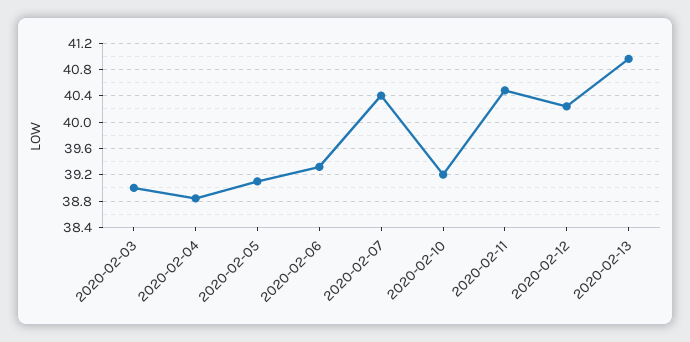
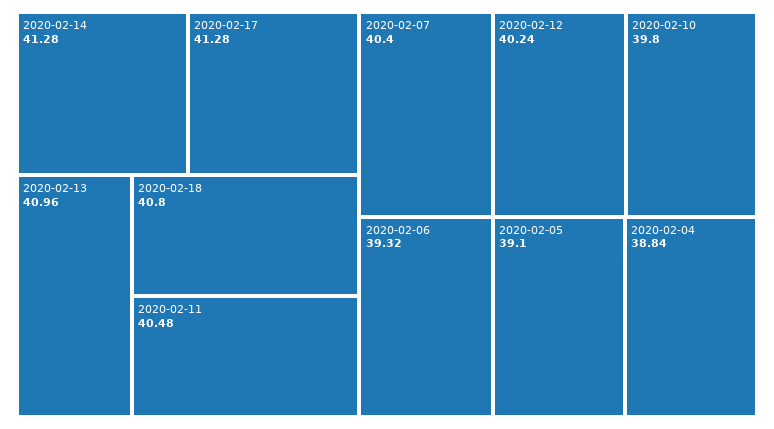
2020-02-03: 39 -> none
2020-02-10: 39.2 -> 39.8
2020-02-14: none -> 41.28
2020-02-17: none -> 41.28
2020-02-18: none -> 40.8

